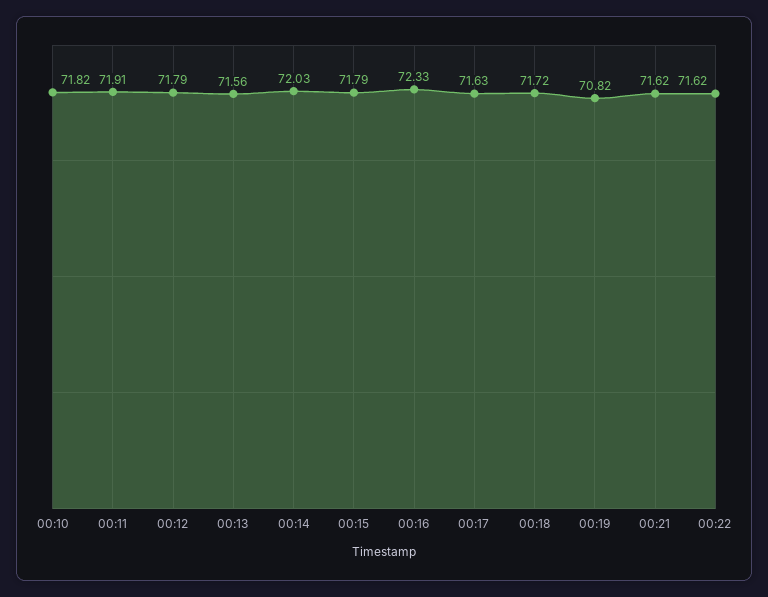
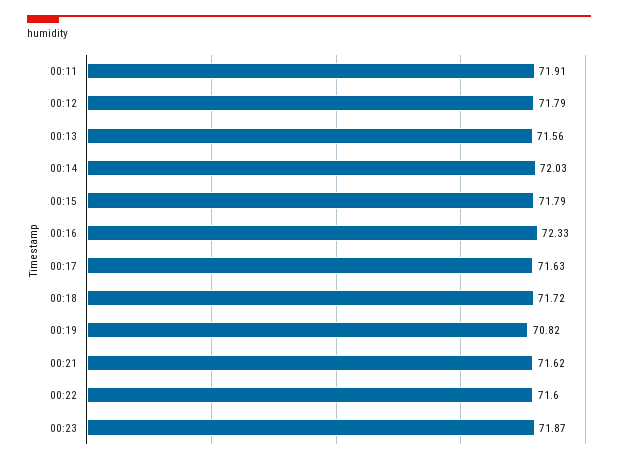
00:10: 71.82 -> none
00:22: 71.62 -> 71.6
00:23: none -> 71.87

